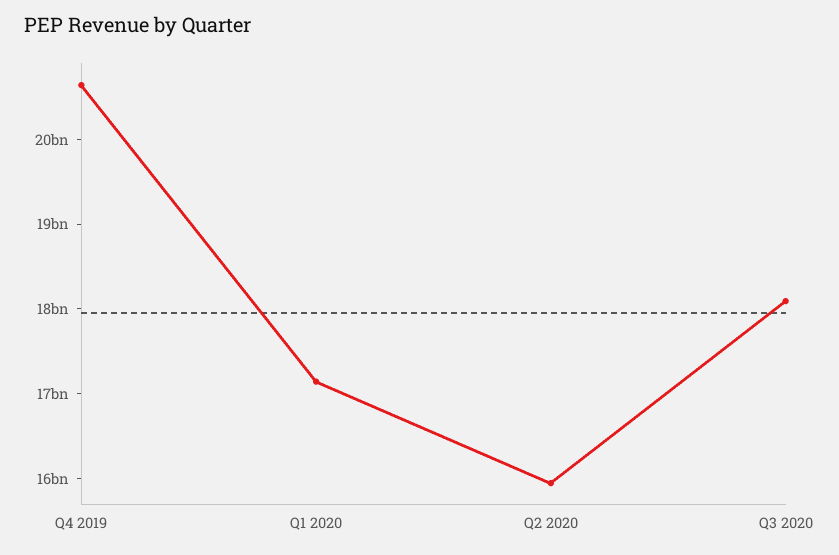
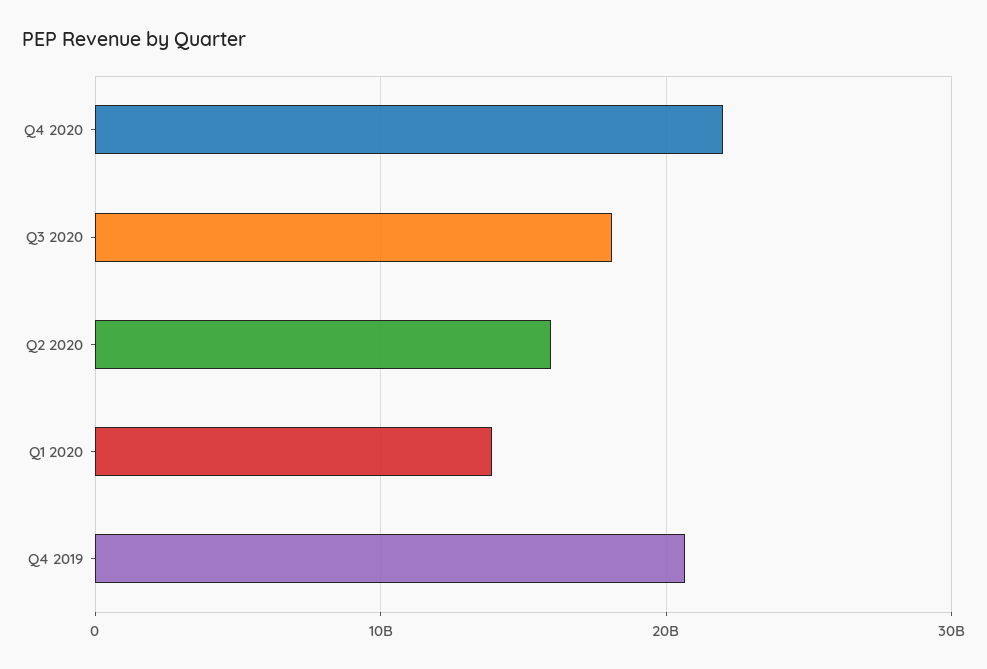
Q1 2020: 17200000000 -> 14000000000
Q4 2020: none -> 22000000000

